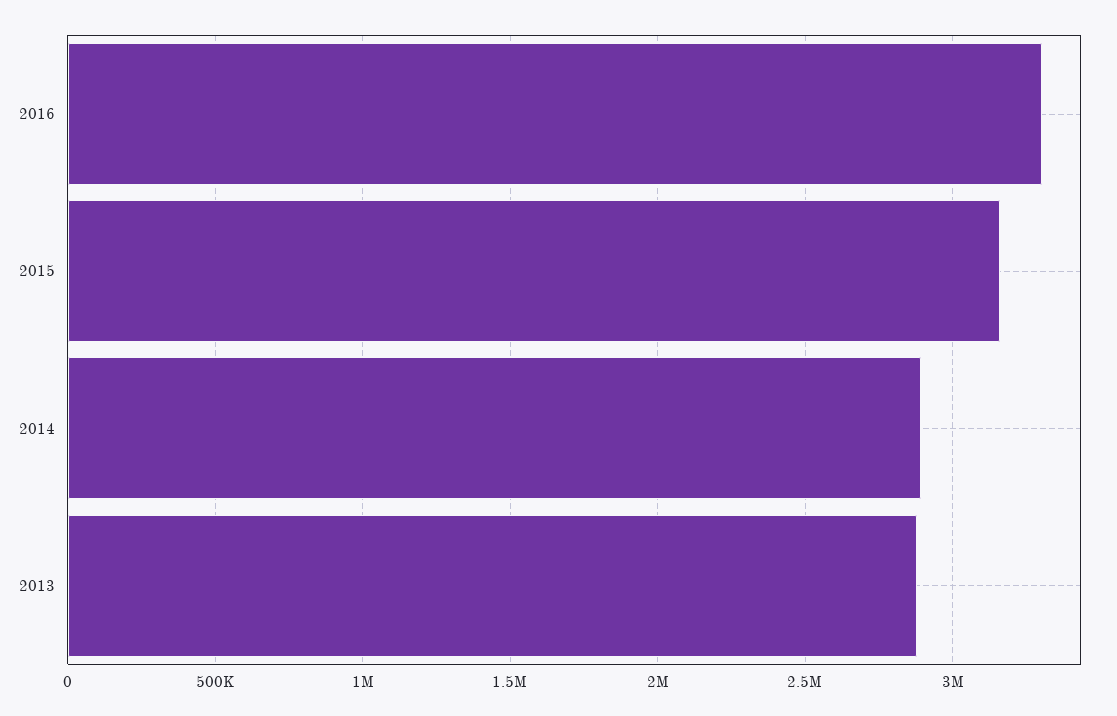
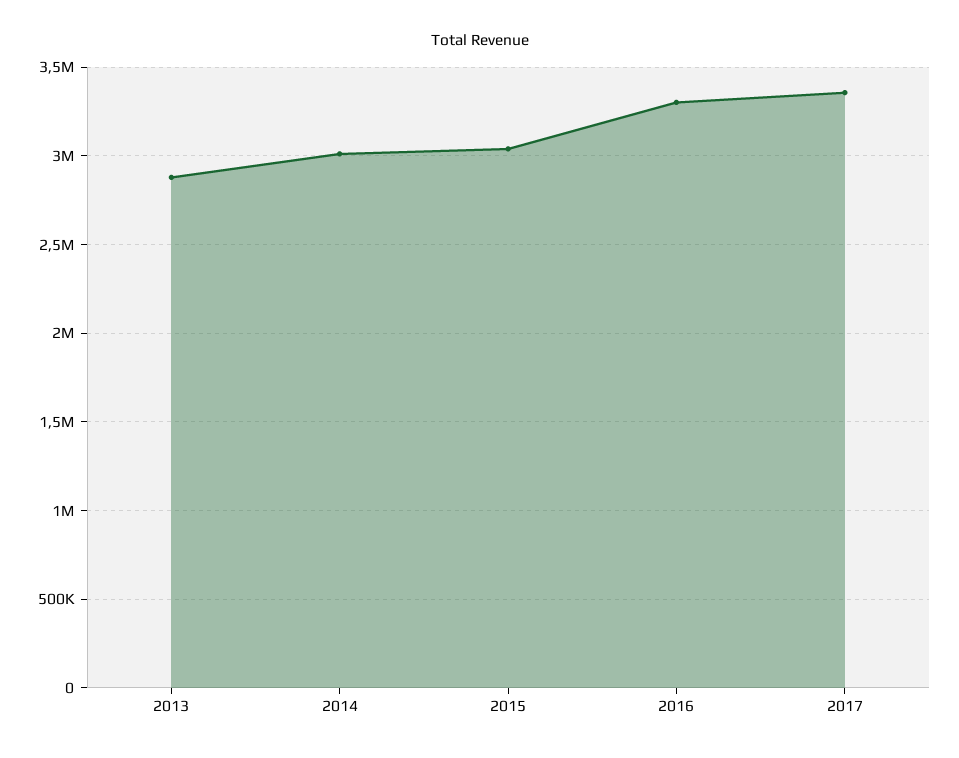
2015: 3150000 -> 3050000
2014: 2900000 -> 3000000
2017: none -> 3350000

